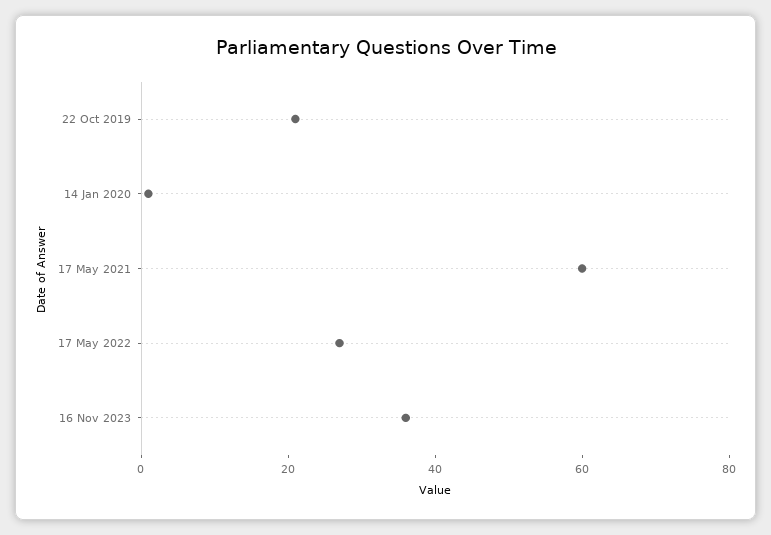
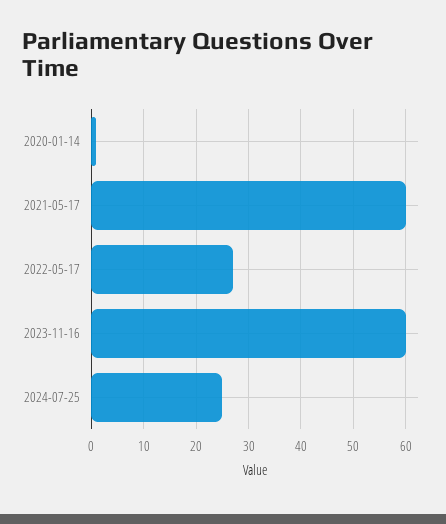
22 Oct 2019: 20 -> none
16 Nov 2023: 35 -> 60
2024-07-25: none -> 25

